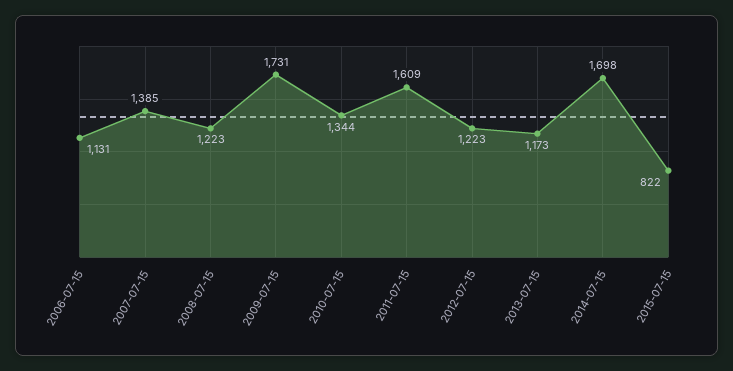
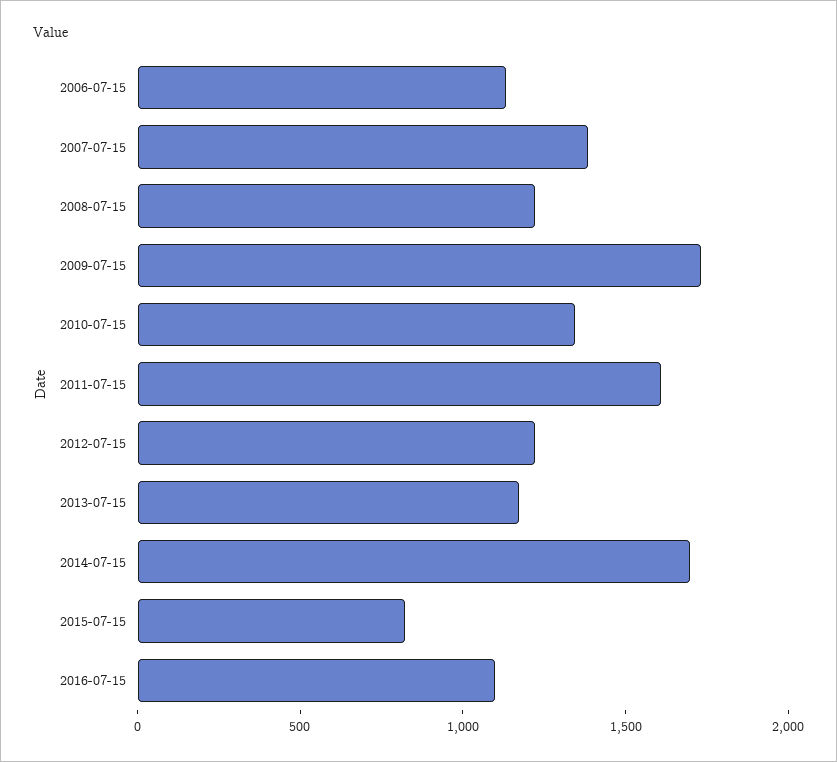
2016-07-15: none -> 1100

